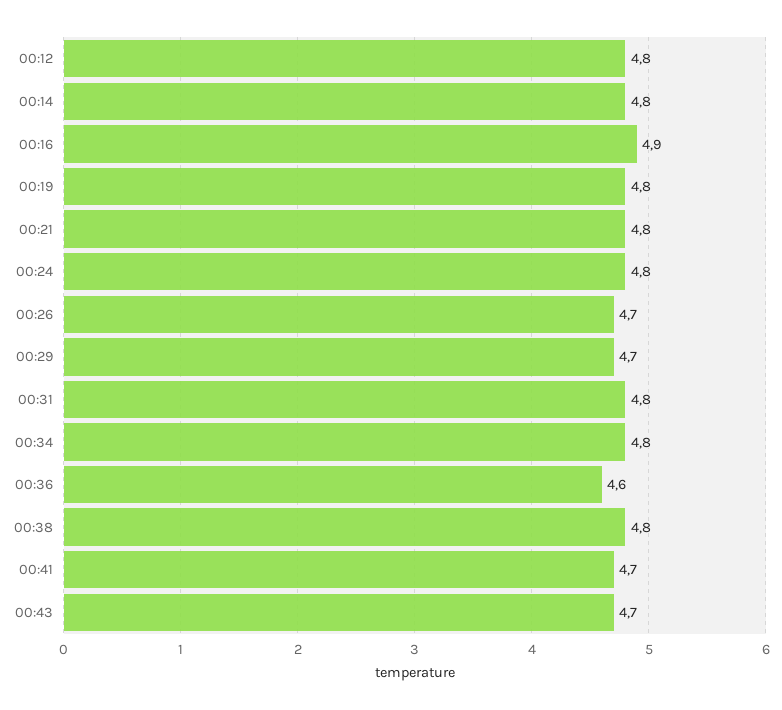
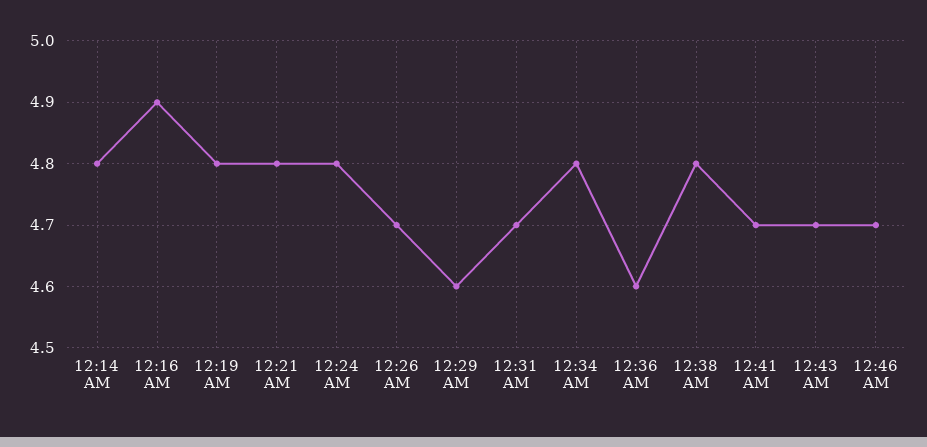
00:12: 4.8 -> none
00:29: 4.7 -> 4.6
00:31: 4.8 -> 4.7
12:46 AM: none -> 4.7

